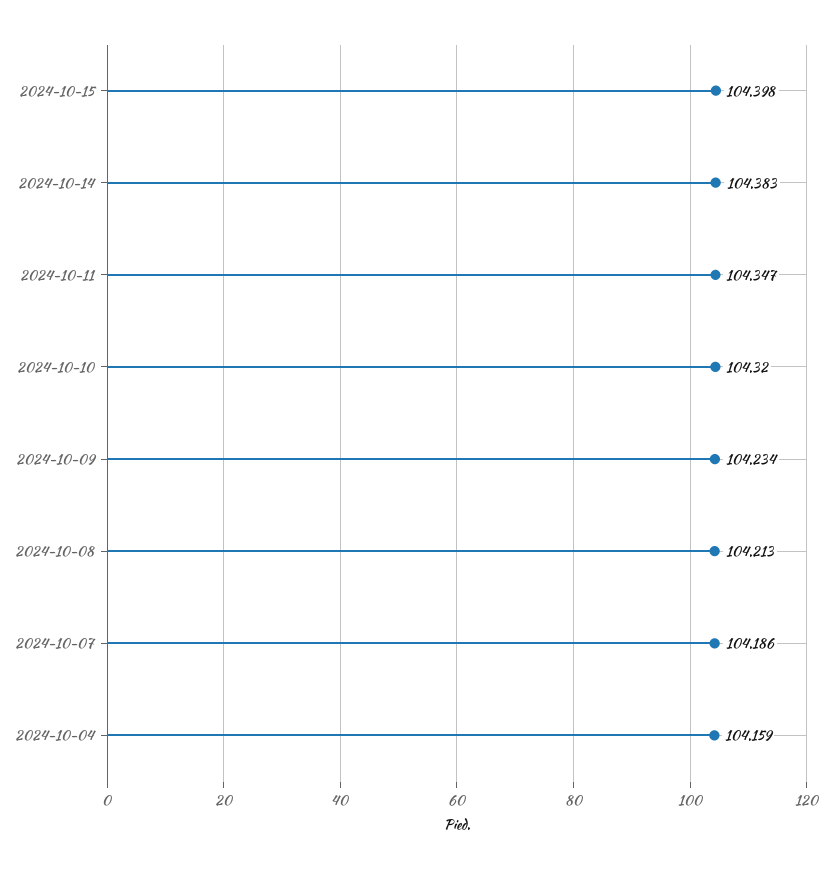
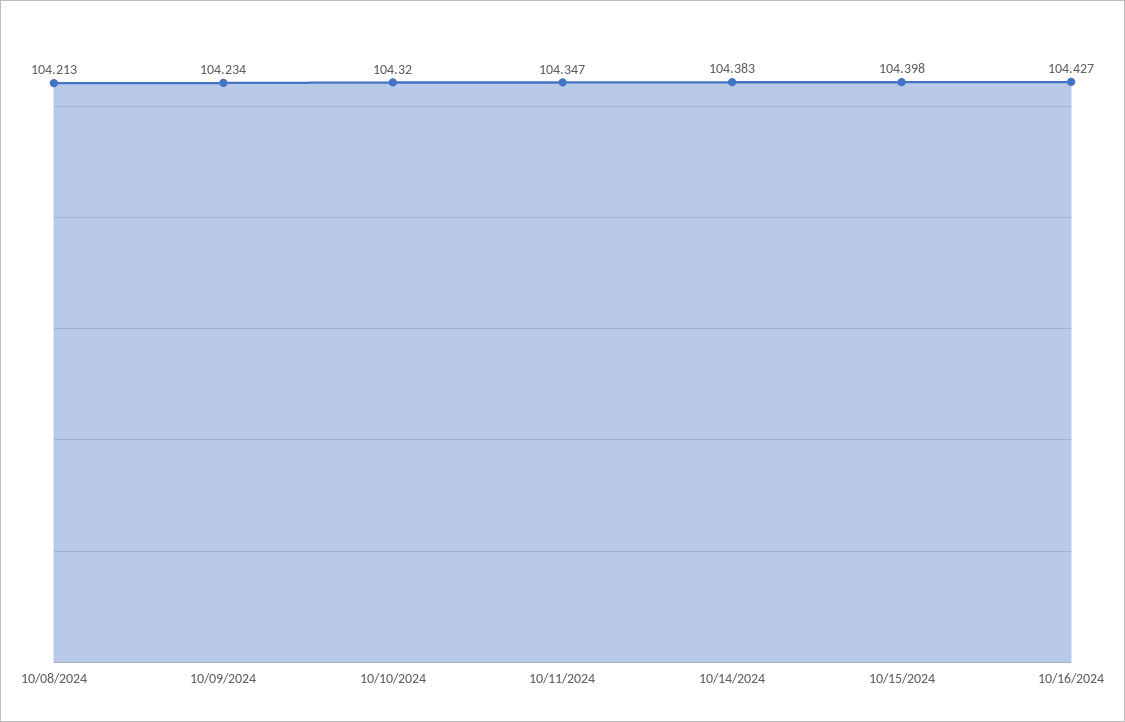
2024-10-07: 104.186 -> none
2024-10-04: 104.159 -> none
10/16/2024: none -> 104.427

